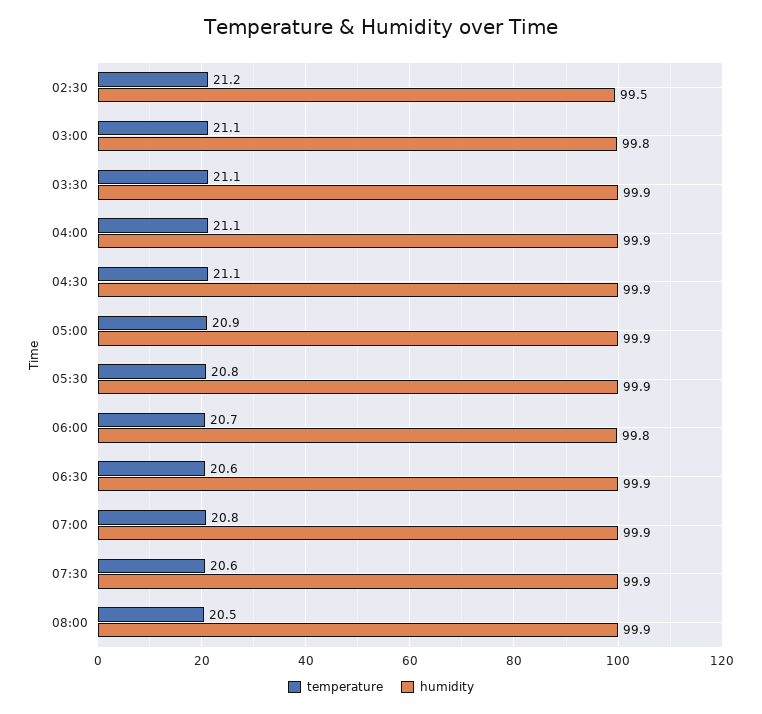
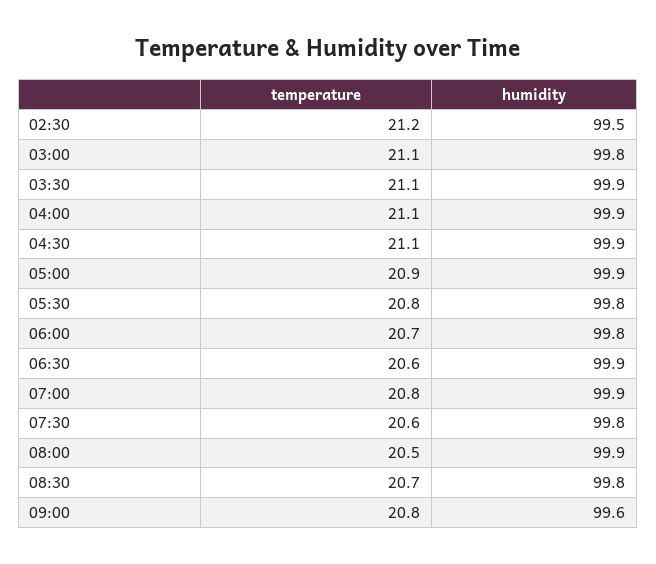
humidity, 05:30: 99.9 -> 99.8
humidity, 07:30: 99.9 -> 99.8
temperature, 08:30: none -> 20.7
humidity, 08:30: none -> 99.8
temperature, 09:00: none -> 20.8
humidity, 09:00: none -> 99.6

